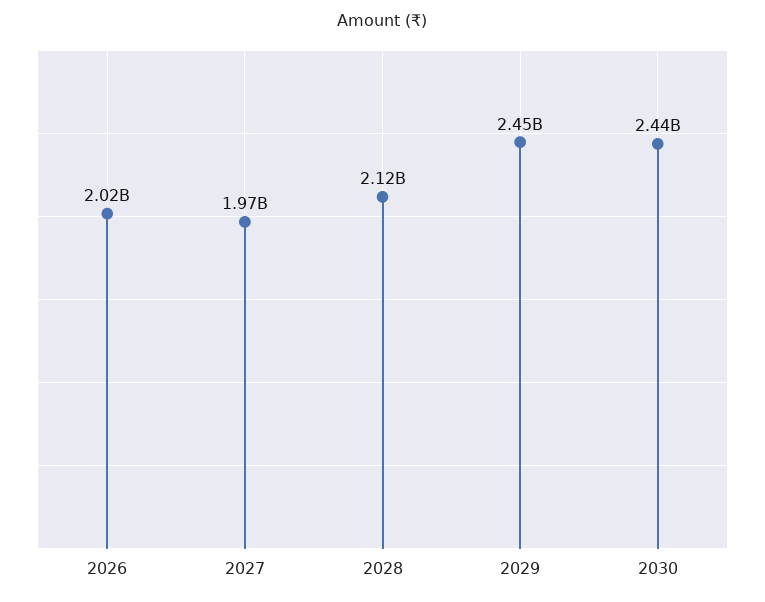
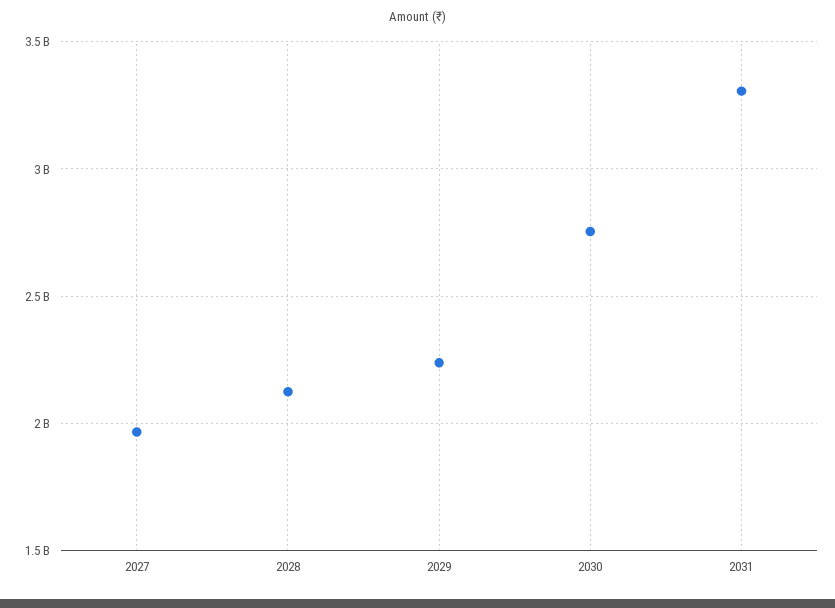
2026: 2020000000 -> none
2029: 2450000000 -> 2250000000
2030: 2440000000 -> 2750000000
2031: none -> 3300000000

